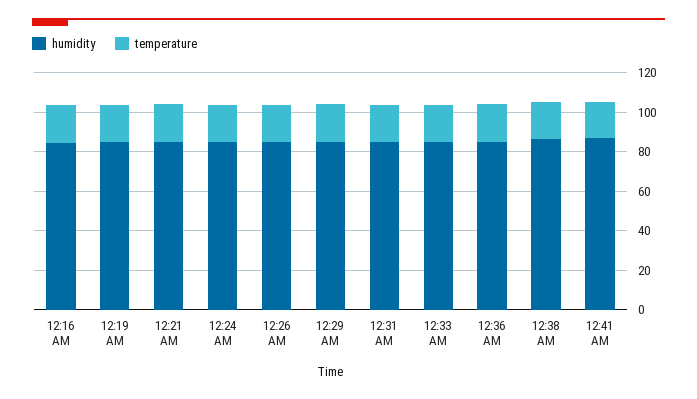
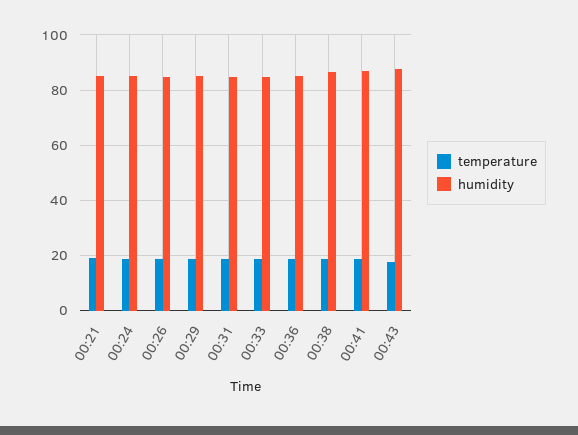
humidity, 12:16 AM: 85 -> none
temperature, 12:16 AM: 20 -> none
humidity, 12:19 AM: 85 -> none
temperature, 12:19 AM: 20 -> none
temperature, 00:43: none -> 17.5
humidity, 00:43: none -> 87.5

